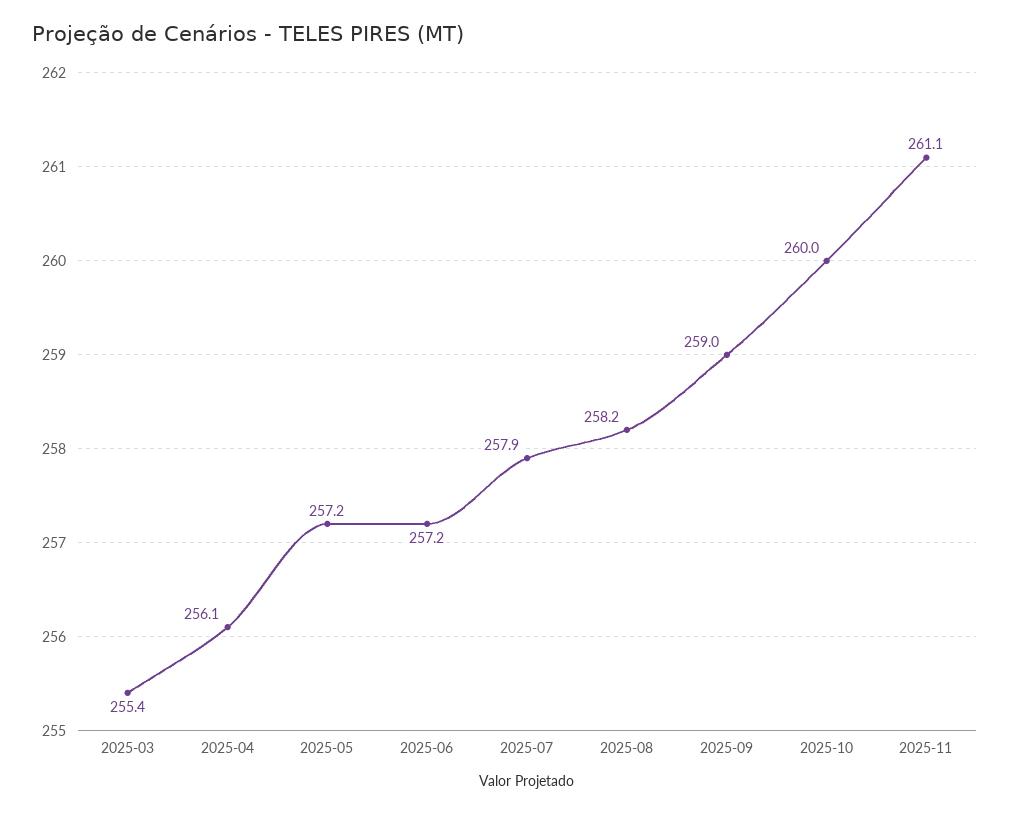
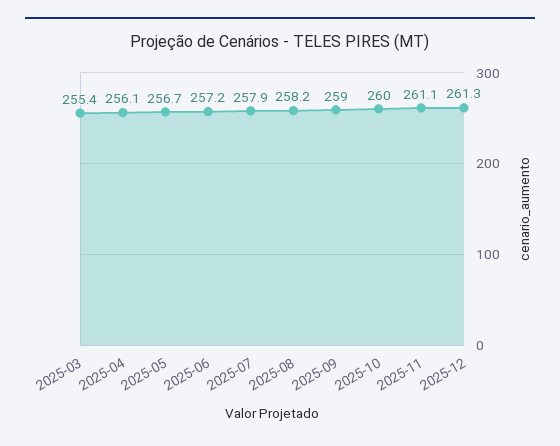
2025-05: 257.2 -> 256.7
2025-12: none -> 261.3

